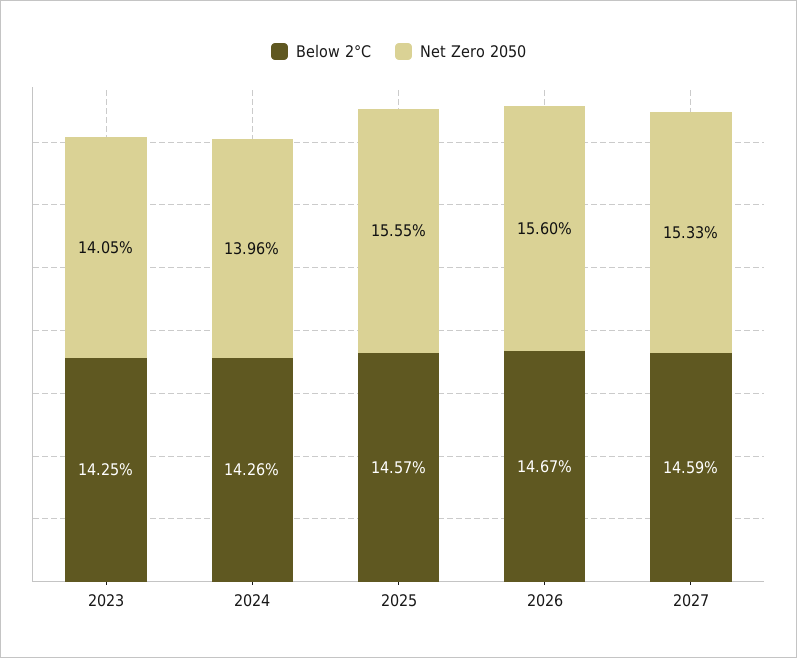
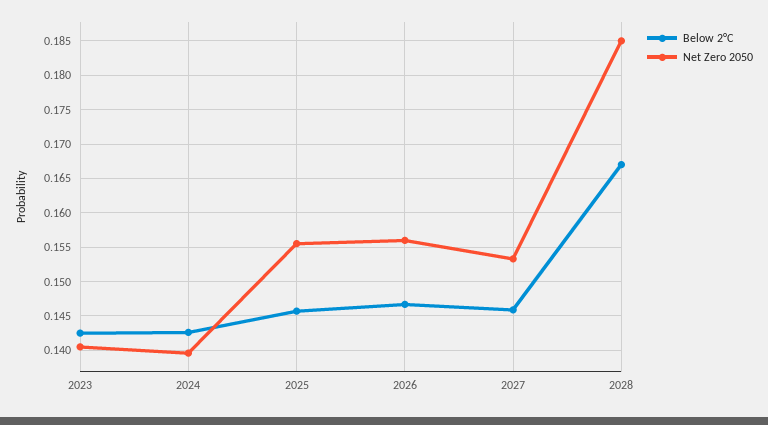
Below 2°C, 2028: none -> 0.167
Net Zero 2050, 2028: none -> 0.185

